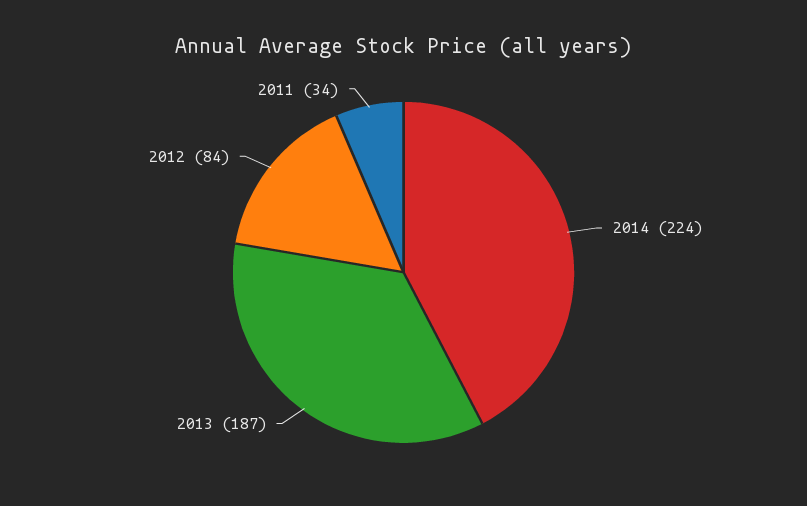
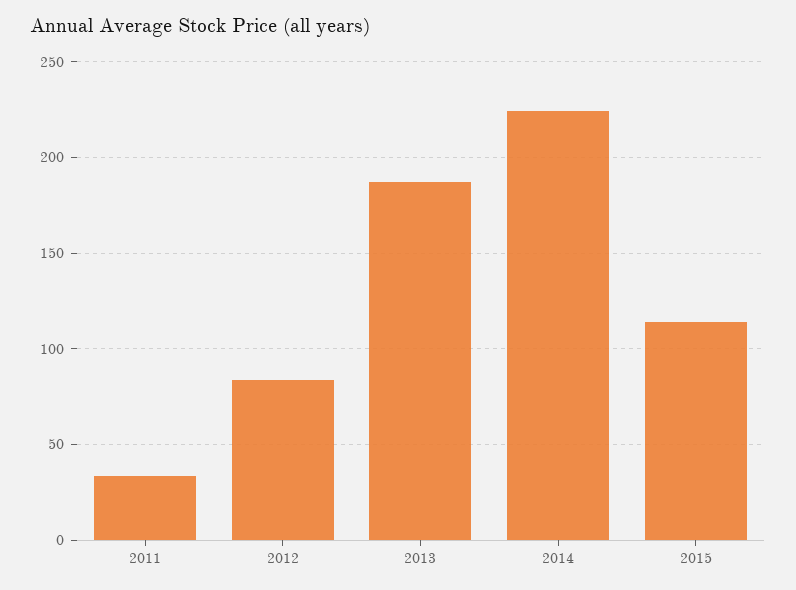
2015: none -> 115

